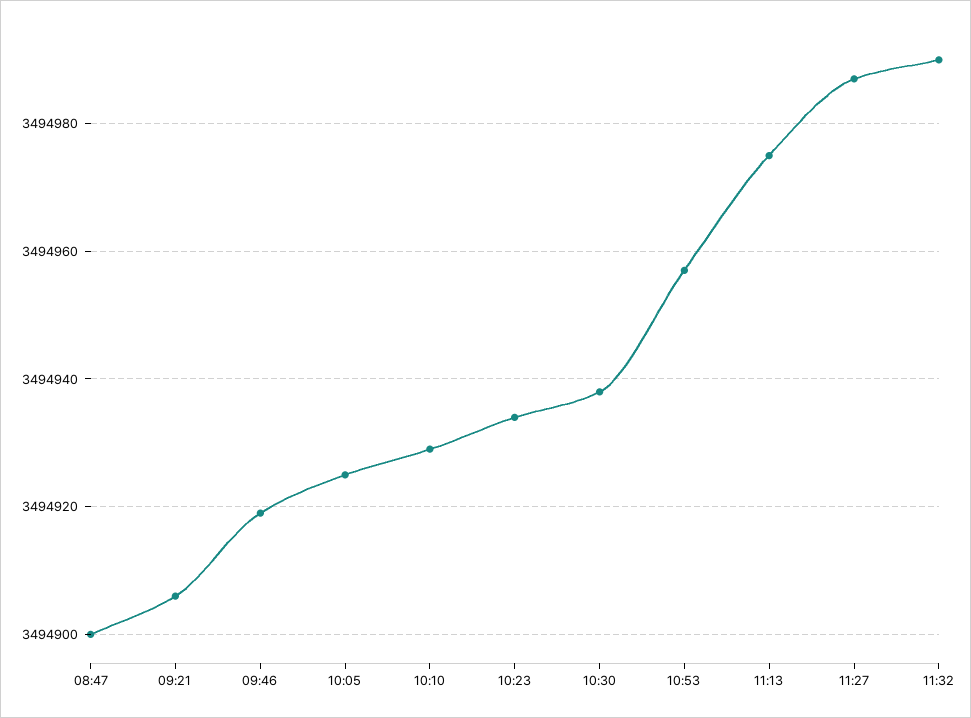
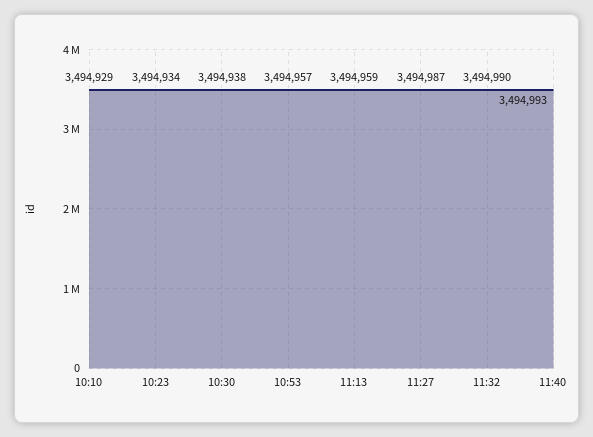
08:47: 3494900 -> none
09:21: 3494905 -> none
09:46: 3494920 -> none
10:05: 3494925 -> none
11:13: 3494975 -> 3494959
11:40: none -> 3494993

